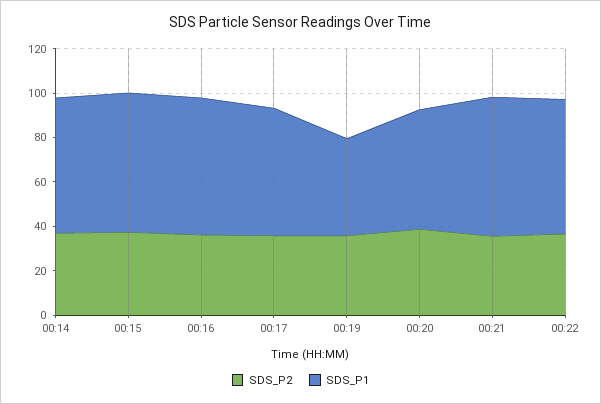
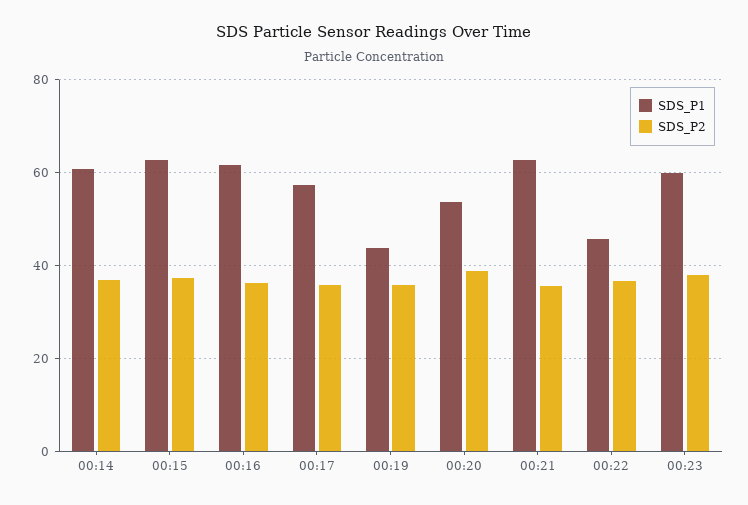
SDS_P1, 00:22: 60 -> 46
SDS_P1, 00:23: none -> 60
SDS_P2, 00:23: none -> 38

